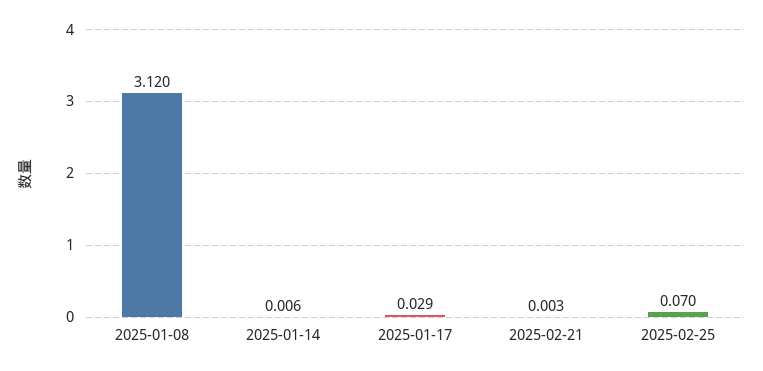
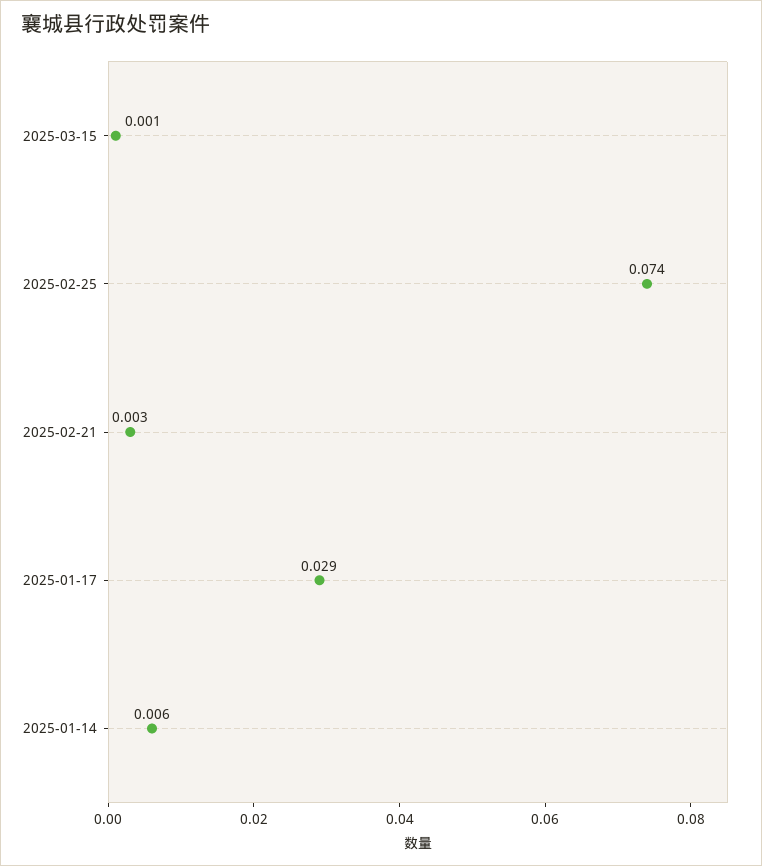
2025-01-08: 3.12 -> none
2025-02-25: 0.07 -> 0.074
2025-03-15: none -> 0.001

